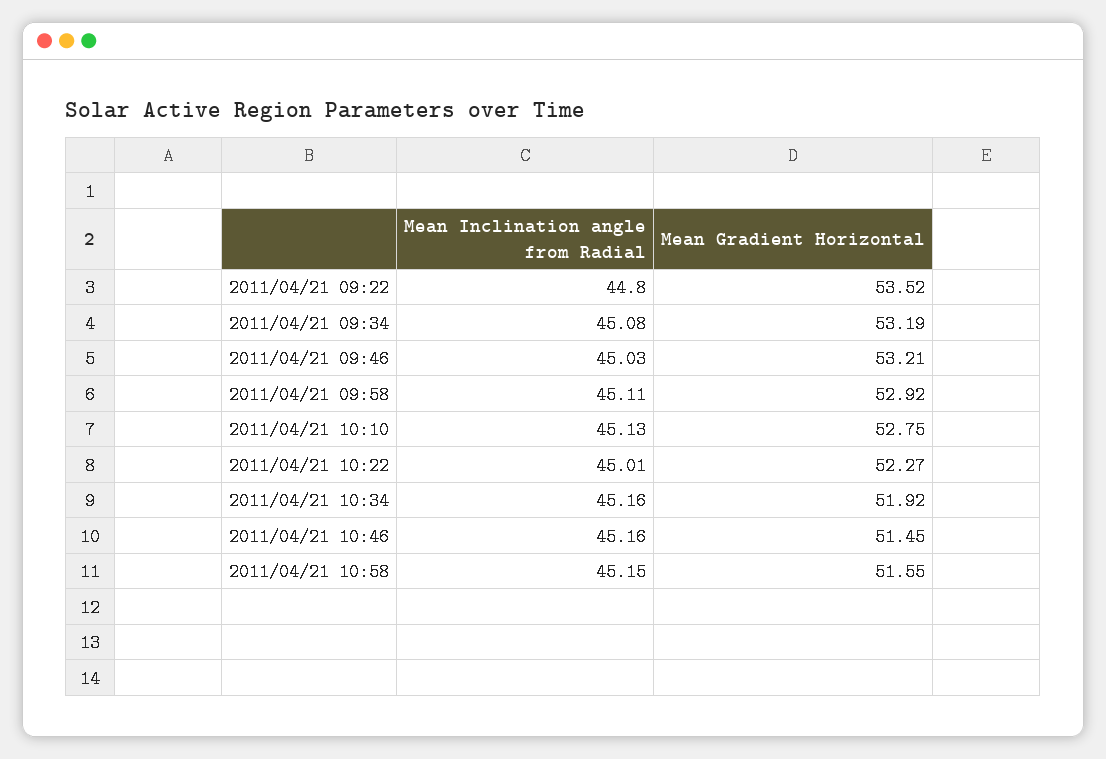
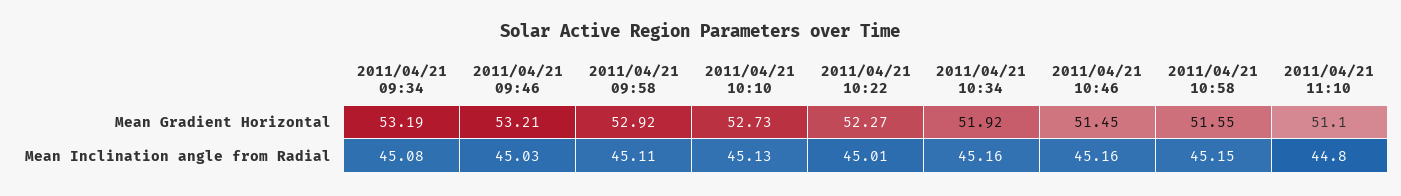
Mean Inclination angle from Radial, 2011/04/21 09:22: 44.8 -> none
Mean Gradient Horizontal, 2011/04/21 09:22: 53.52 -> none
Mean Gradient Horizontal, 2011/04/21 10:10: 52.75 -> 52.73
Mean Gradient Horizontal, 2011/04/21 11:10: none -> 51.1
Mean Inclination angle from Radial, 2011/04/21 11:10: none -> 44.8

